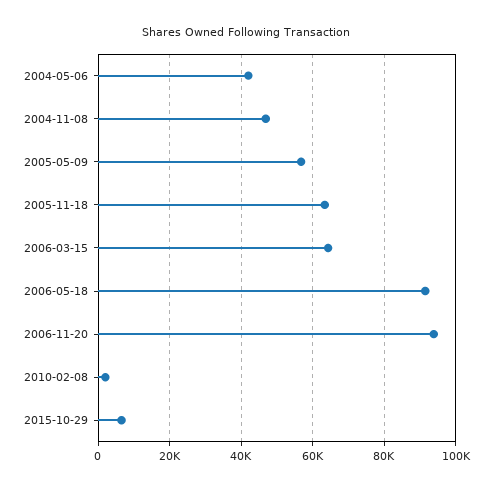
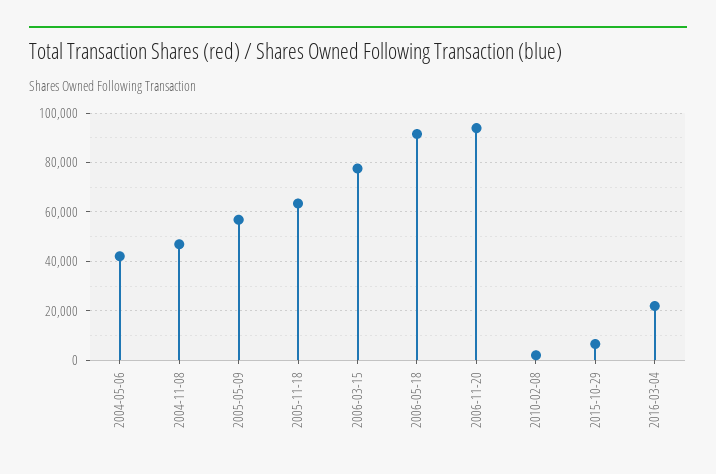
2006-03-15: 64000 -> 77500
2016-03-04: none -> 22500

